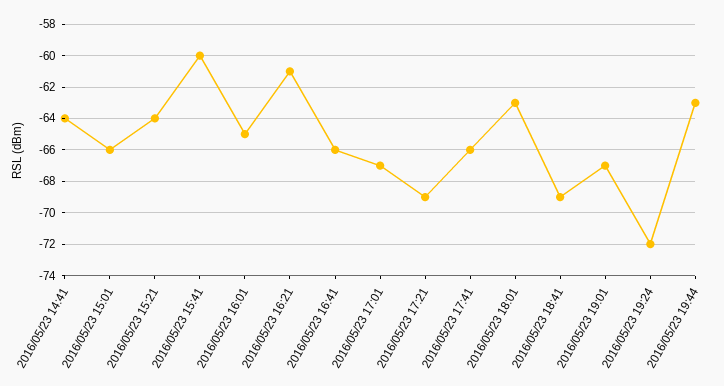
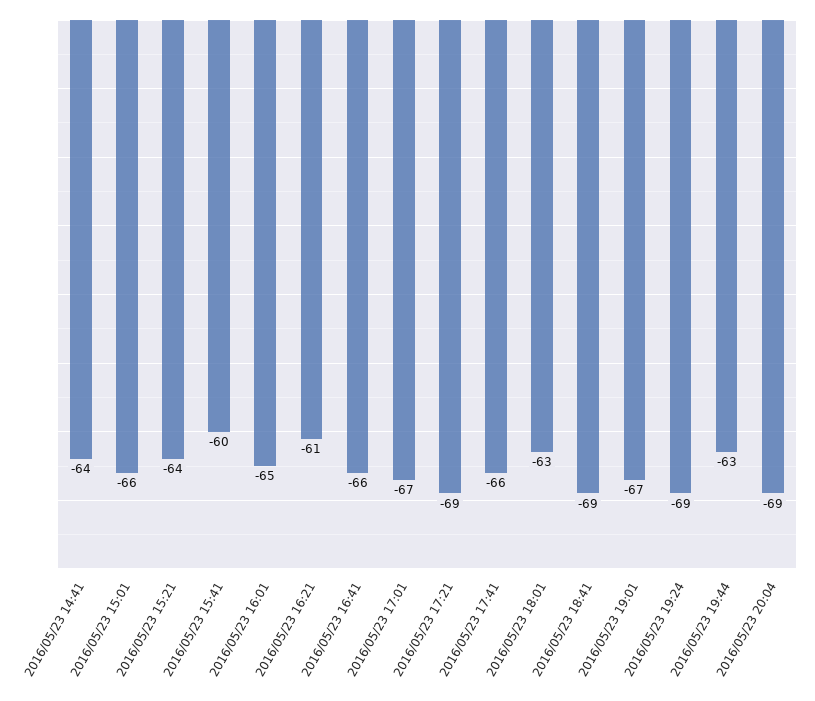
2016/05/23 19:24: -72 -> -69
2016/05/23 20:04: none -> -69

